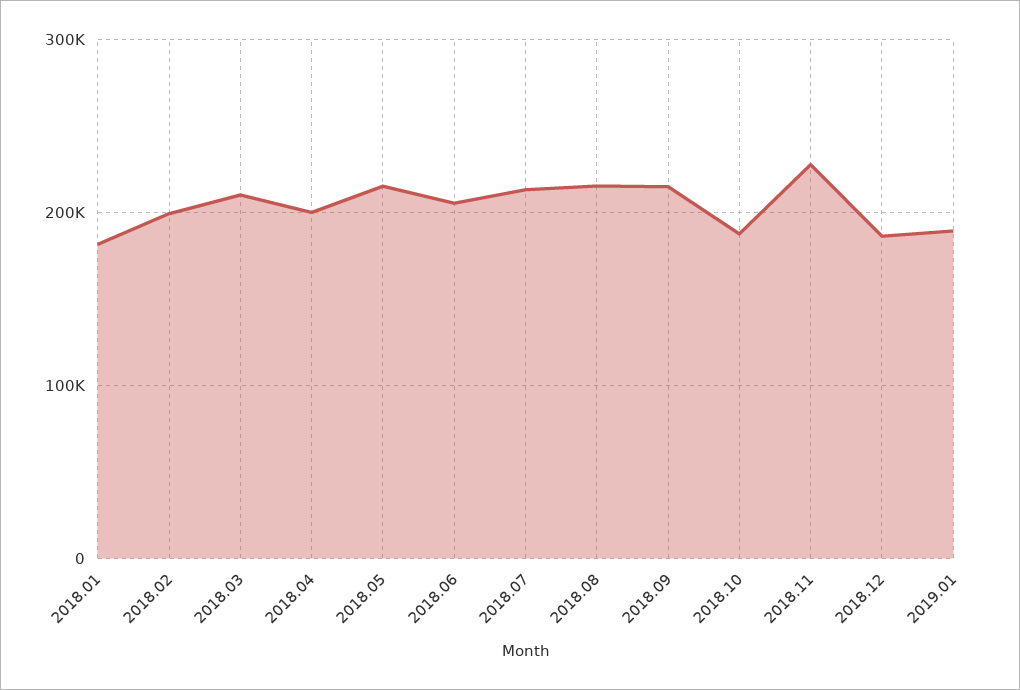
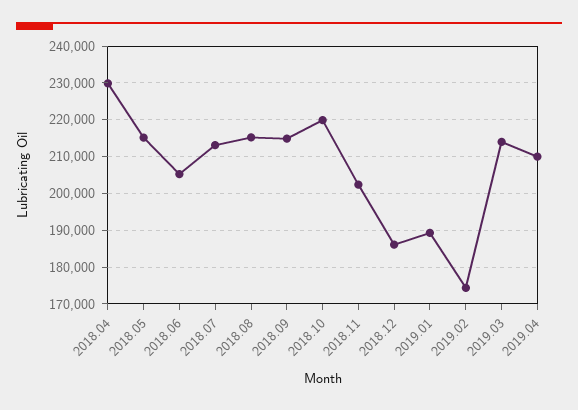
2018.01: 180000 -> none
2018.02: 200000 -> none
2018.03: 210000 -> none
2018.04: 200000 -> 230000
2018.10: 190000 -> 220000
2018.11: 230000 -> 202000
2019.02: none -> 174000
2019.03: none -> 214000
2019.04: none -> 210000

